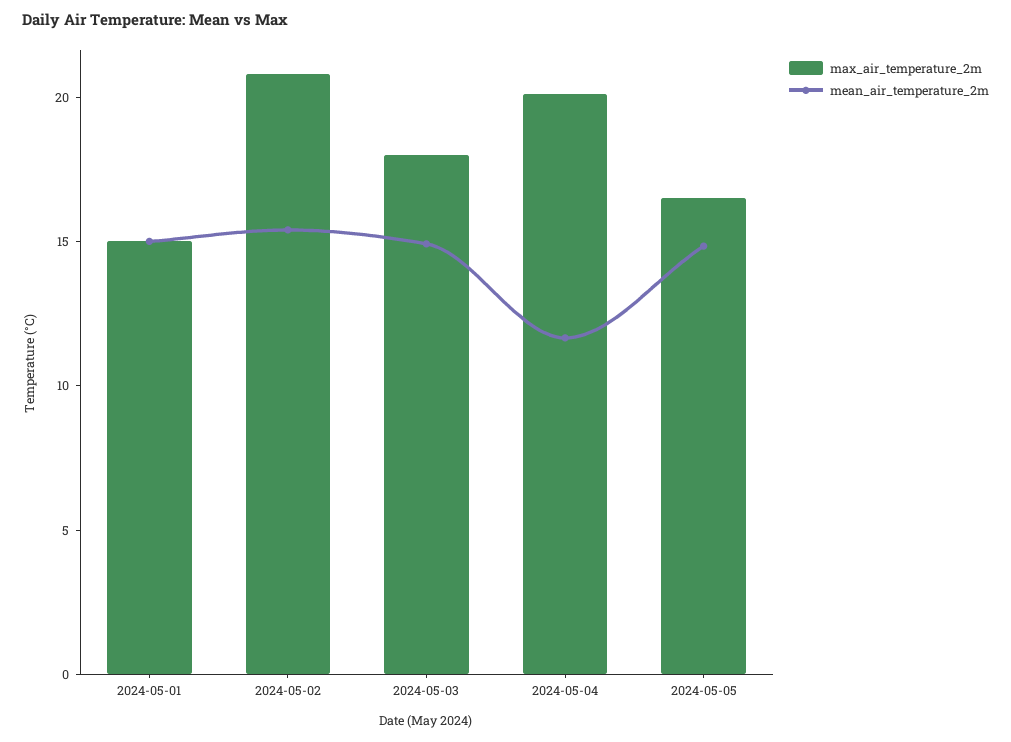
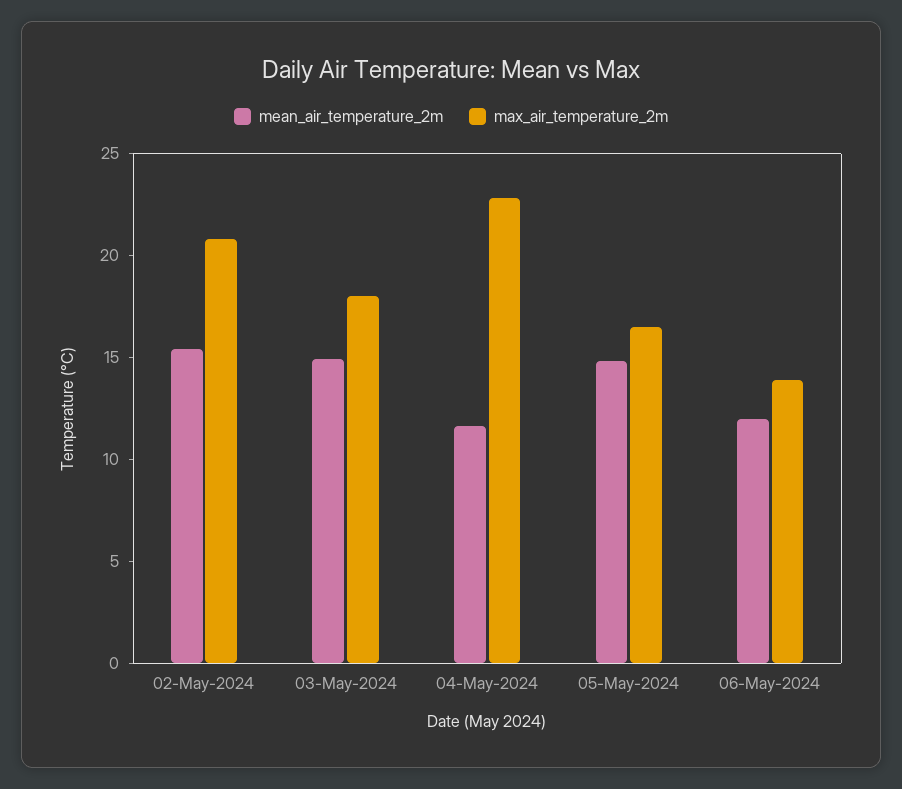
max_air_temperature_2m, 2024-05-01: 15 -> none
mean_air_temperature_2m, 2024-05-01: 15 -> none
max_air_temperature_2m, 2024-05-04: 20 -> 23
mean_air_temperature_2m, 06-May-2024: none -> 12
max_air_temperature_2m, 06-May-2024: none -> 14

